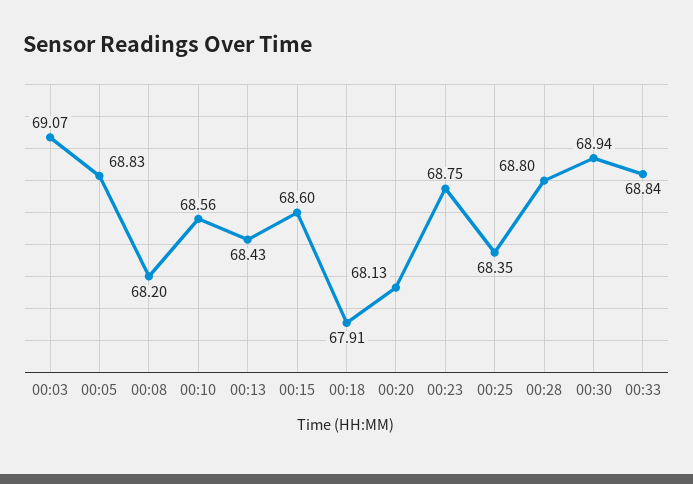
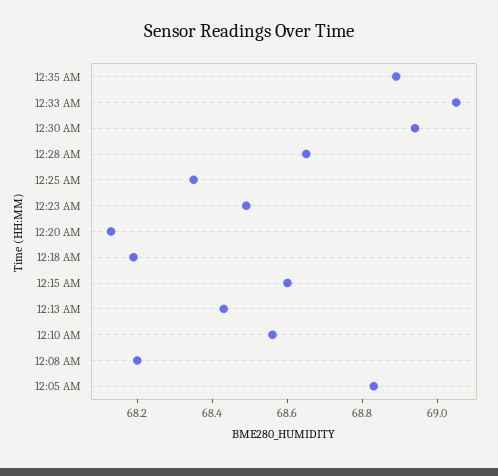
00:03: 69.07 -> none
00:18: 67.91 -> 68.2
00:23: 68.75 -> 68.5
00:28: 68.8 -> 68.65
00:33: 68.84 -> 69.05
12:35 AM: none -> 68.9

